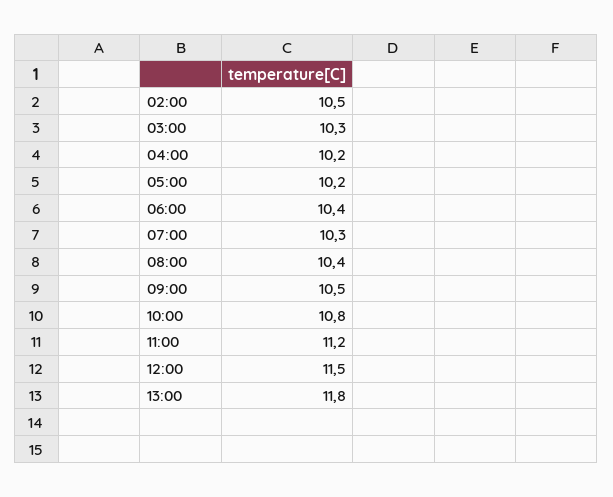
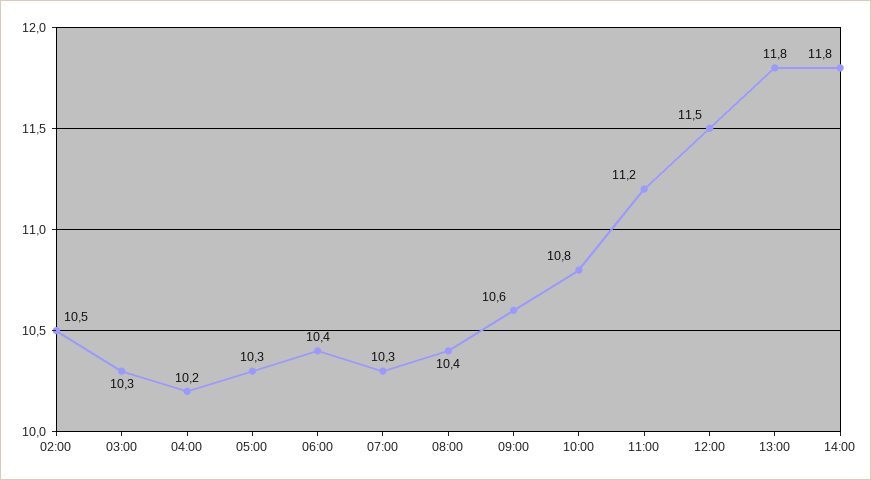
05:00: 10.2 -> 10.3
09:00: 10.5 -> 10.6
14:00: none -> 11.8

